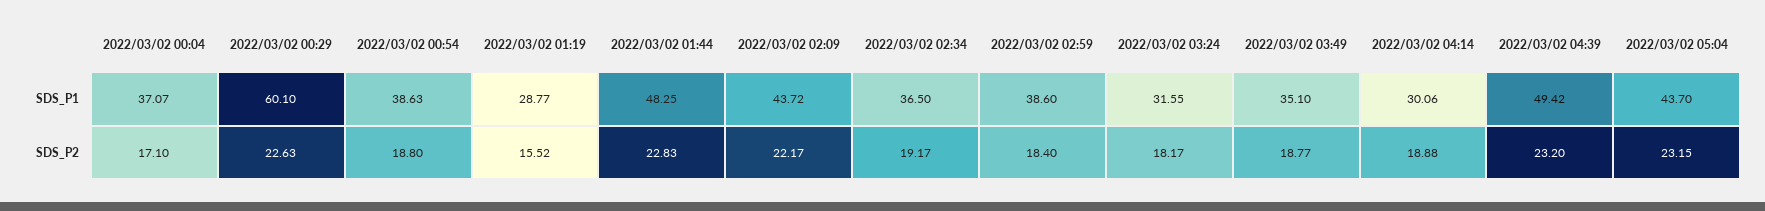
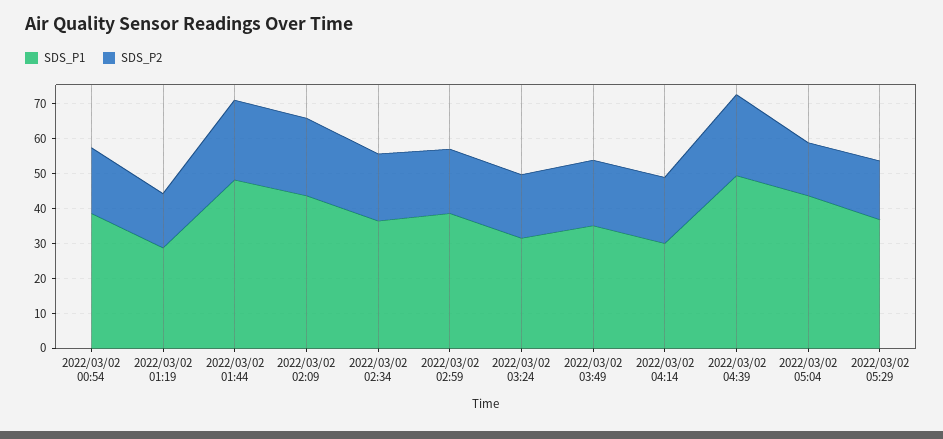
SDS_P1, 2022/03/02 00:04: 37.07 -> none
SDS_P1, 2022/03/02 00:29: 60.1 -> none
SDS_P2, 2022/03/02 00:04: 17.1 -> none
SDS_P2, 2022/03/02 00:29: 22.63 -> none
SDS_P2, 2022/03/02 05:04: 23.15 -> 15
SDS_P1, 2022/03/02 05:29: none -> 37.5
SDS_P2, 2022/03/02 05:29: none -> 17.5

